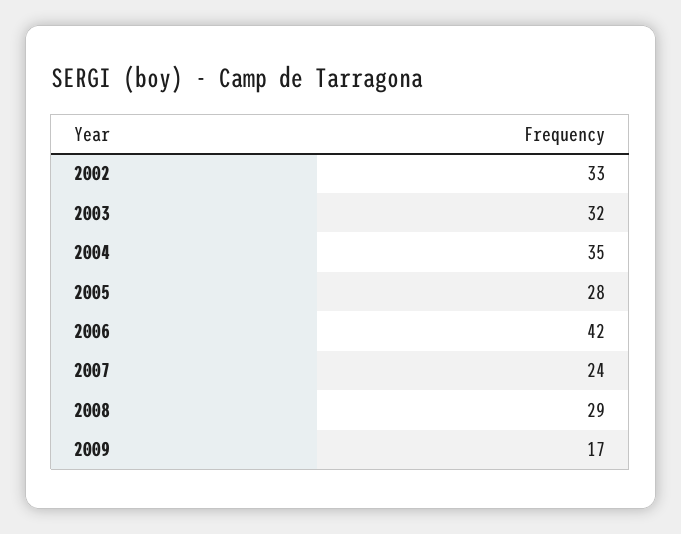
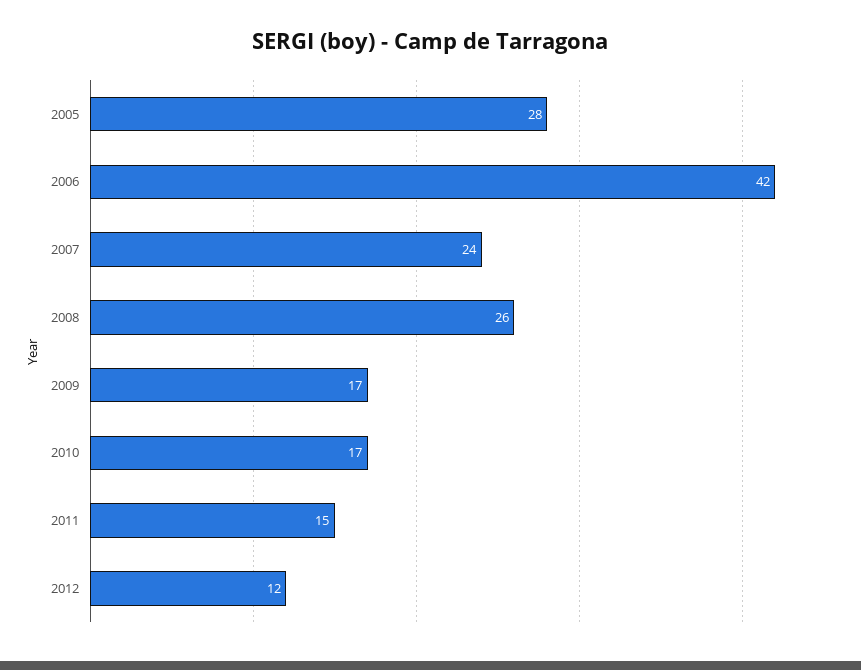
2002: 33 -> none
2003: 32 -> none
2004: 35 -> none
2008: 29 -> 26
2010: none -> 17
2011: none -> 15
2012: none -> 12

